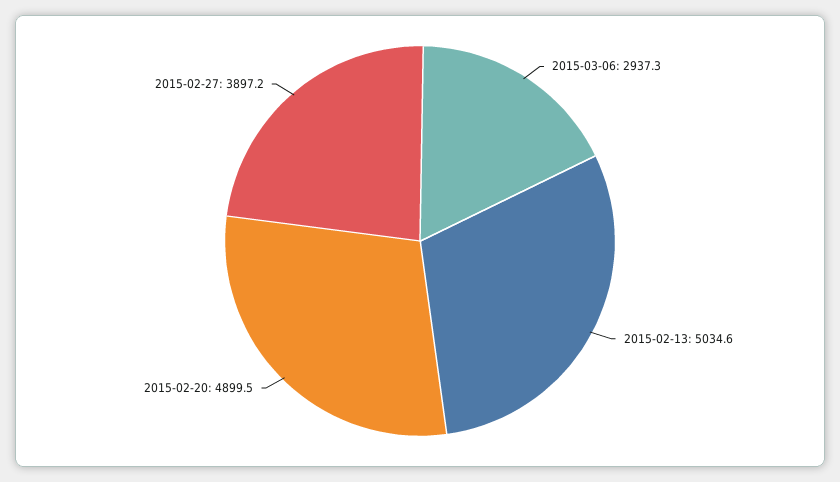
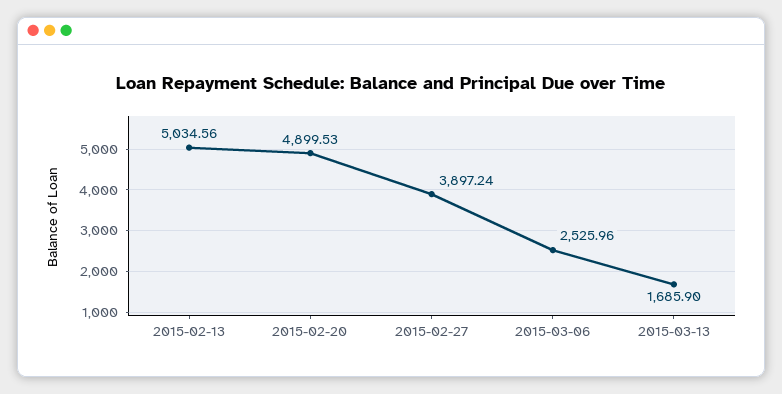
2015-03-06: 2937.3 -> 2525.96
2015-03-13: none -> 1685.9

